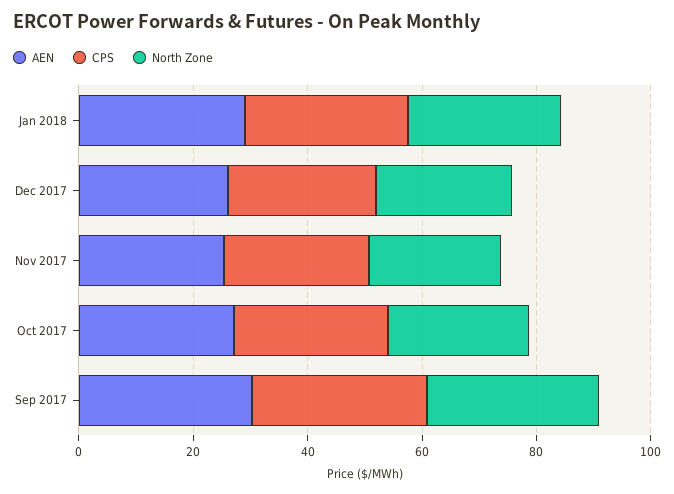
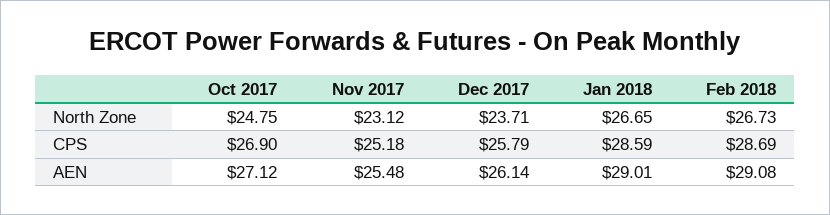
AEN, Sep 2017: 30 -> none
CPS, Sep 2017: 30 -> none
North Zone, Sep 2017: 30 -> none
North Zone, Feb 2018: none -> 26.73
CPS, Feb 2018: none -> 28.69
AEN, Feb 2018: none -> 29.08

